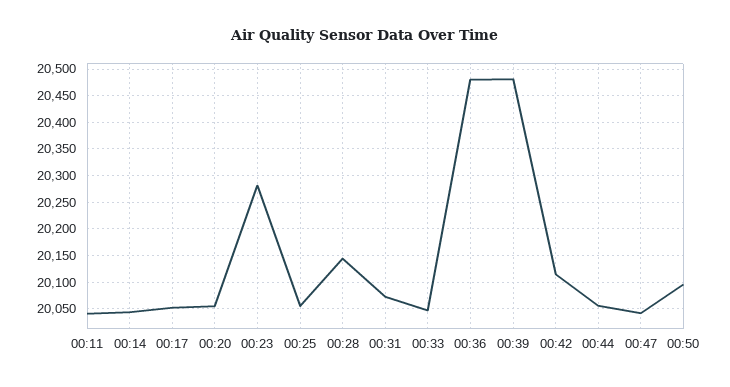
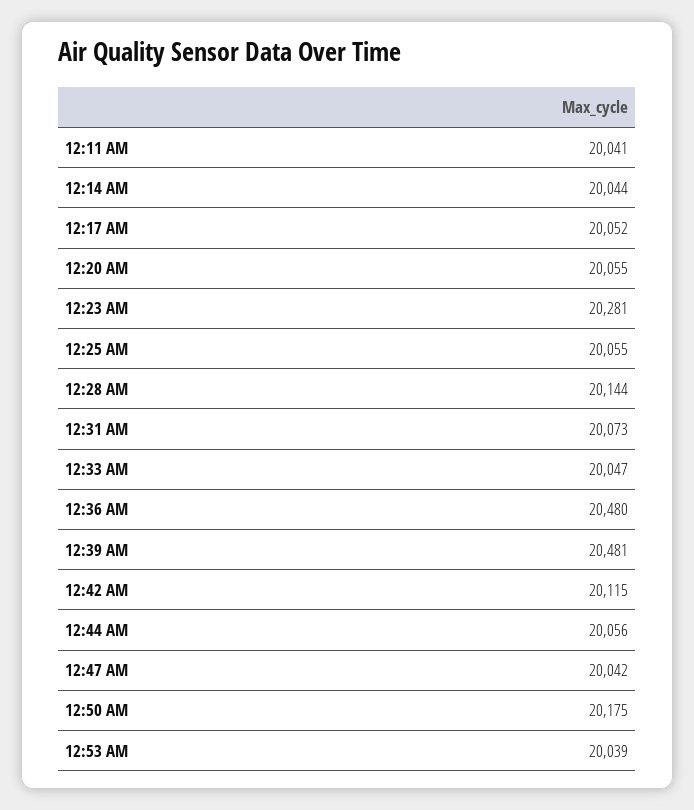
00:50: 20100 -> 20175
12:53 AM: none -> 20039

